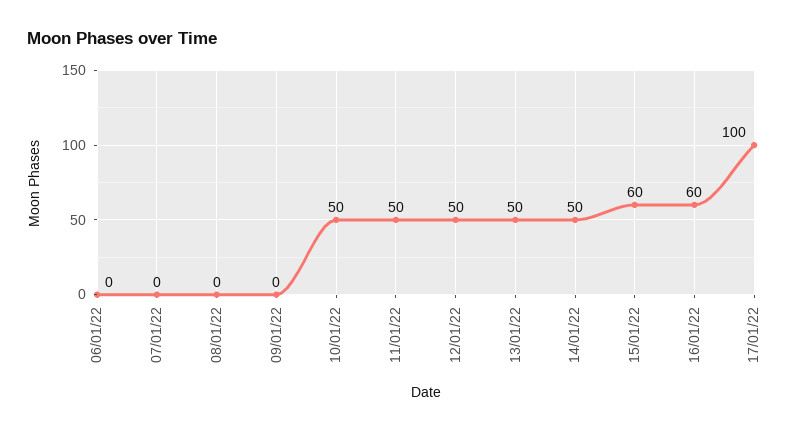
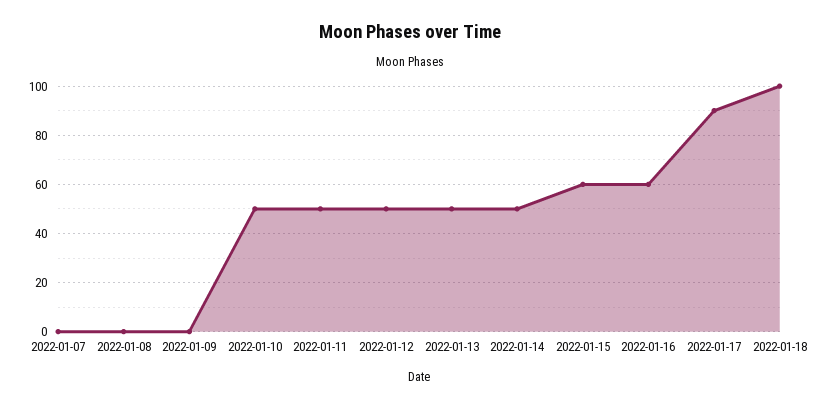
06/01/22: 0 -> none
17/01/22: 100 -> 90
2022-01-18: none -> 100

